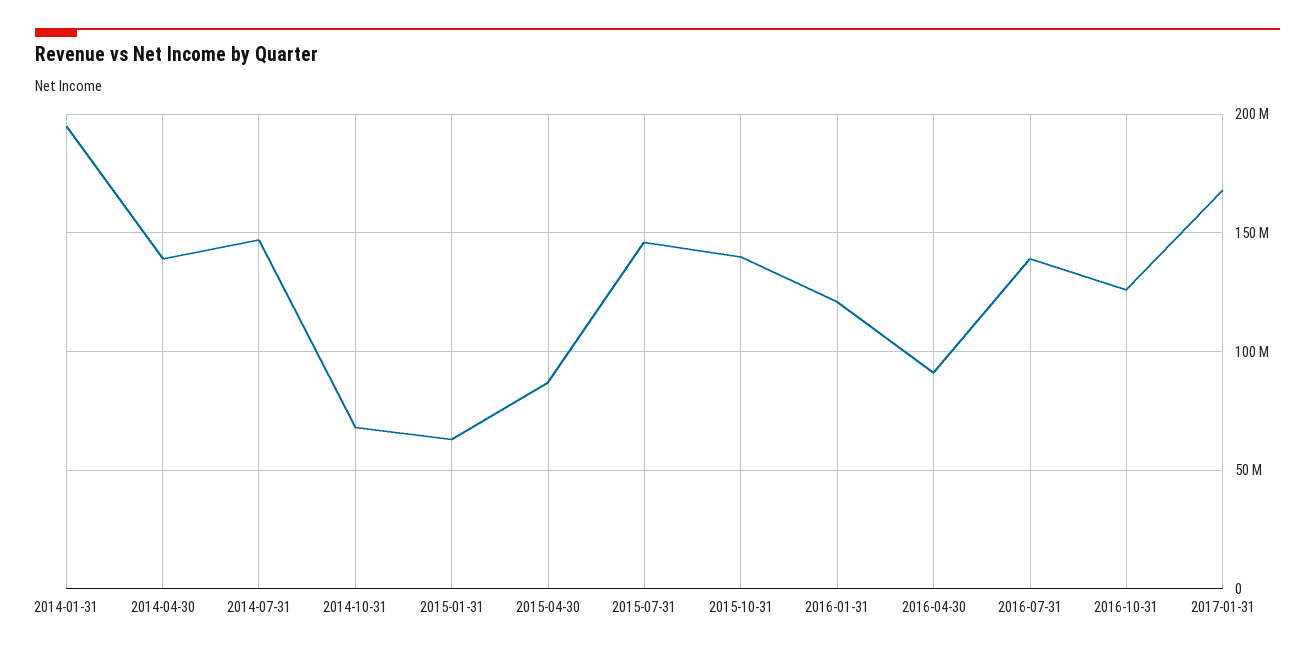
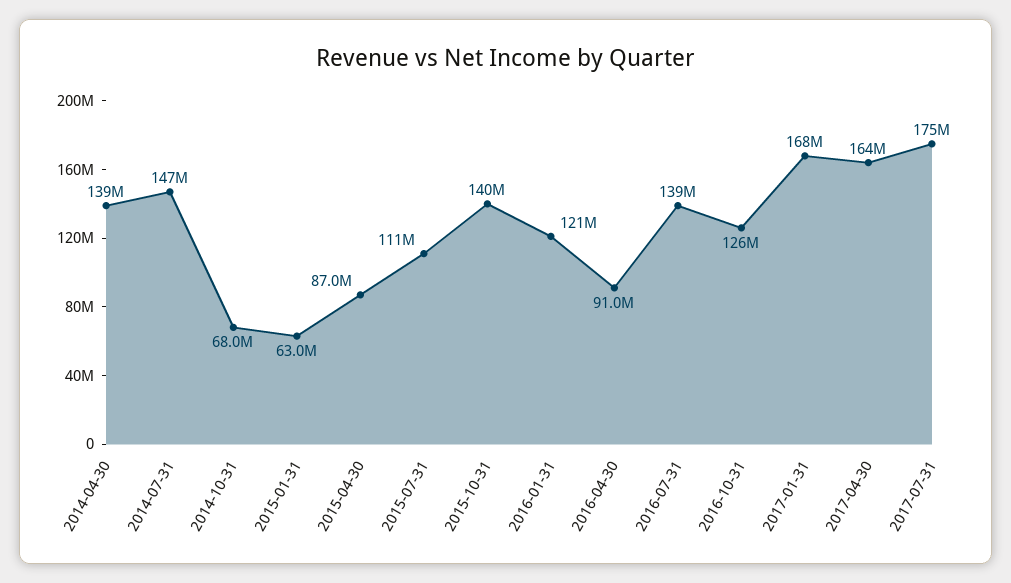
2014-01-31: 195000000 -> none
2015-07-31: 145000000 -> 111000000
2017-04-30: none -> 164000000
2017-07-31: none -> 175000000

